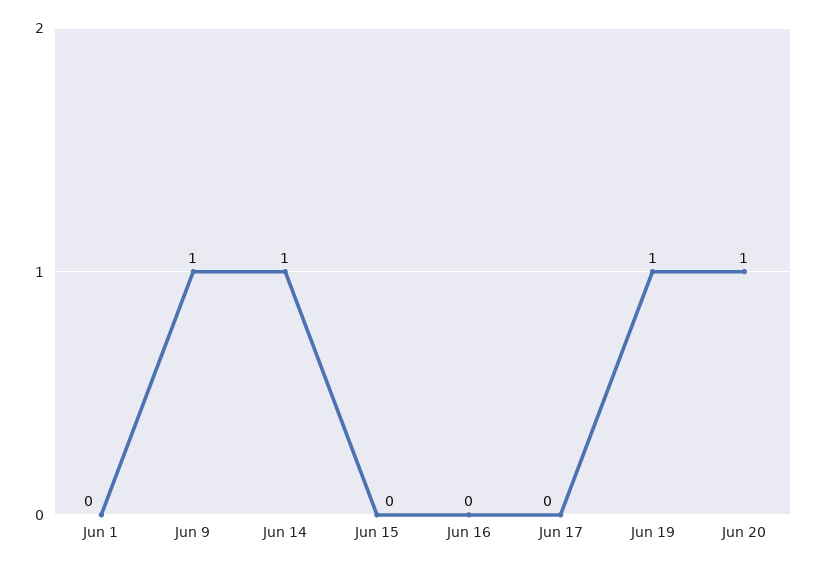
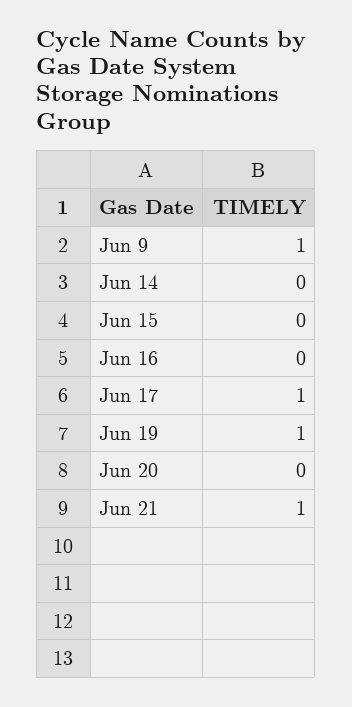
Jun 1: 0 -> none
Jun 14: 1 -> 0
Jun 17: 0 -> 1
Jun 20: 1 -> 0
Jun 21: none -> 1

